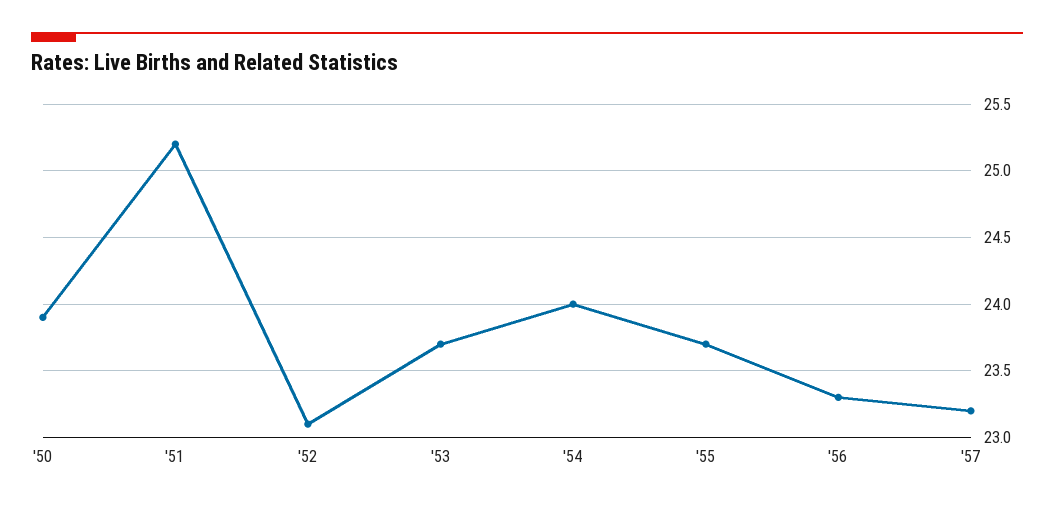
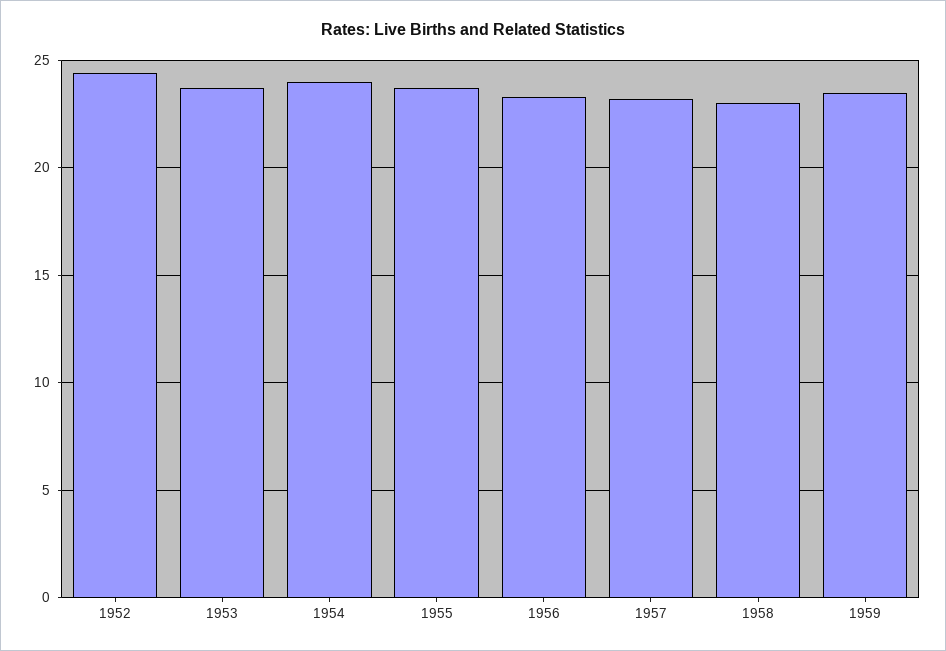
'50: 23.9 -> none
'51: 25.2 -> none
'52: 23.1 -> 24.5
1958: none -> 23
1959: none -> 23.5

